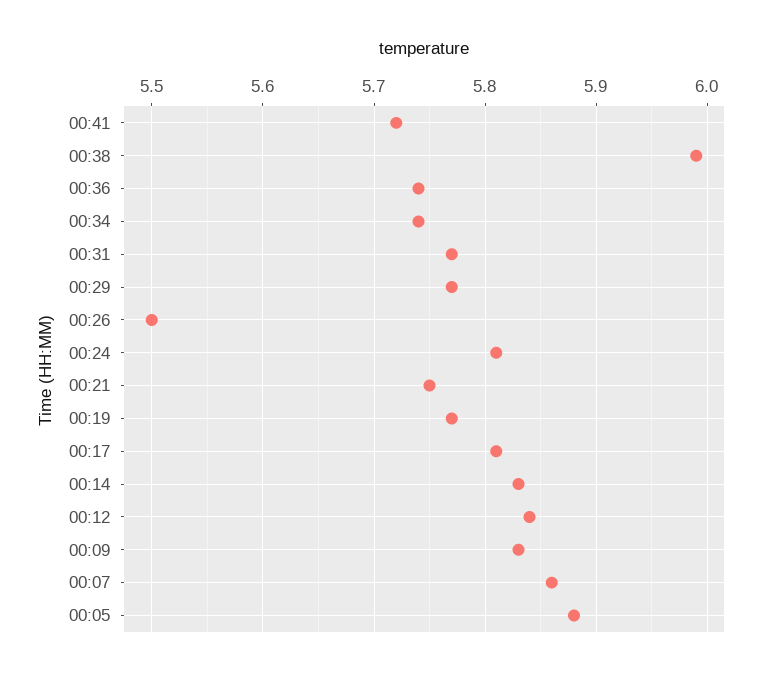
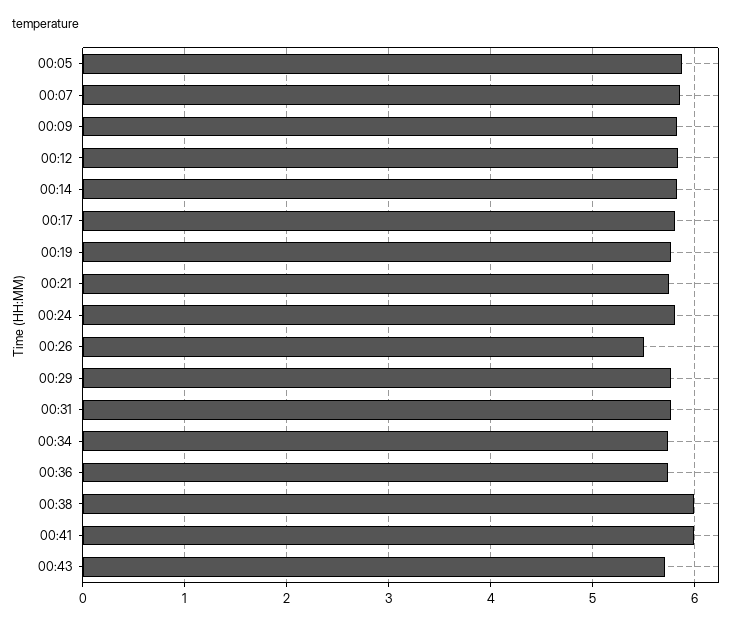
00:41: 5.72 -> 6
00:43: none -> 5.7

